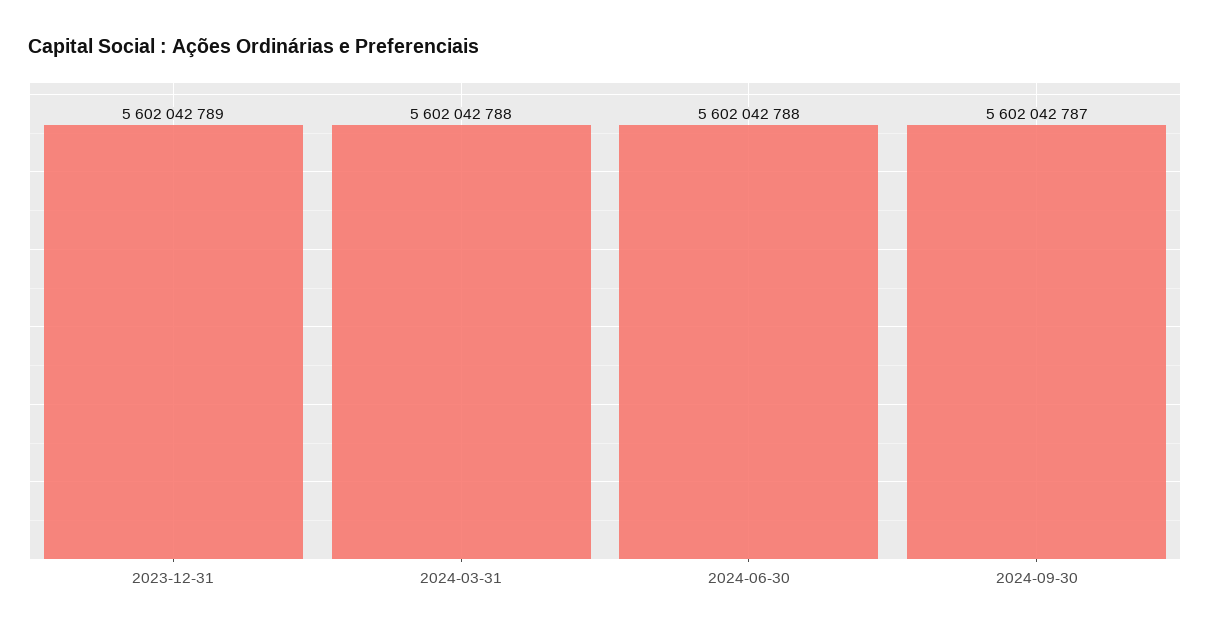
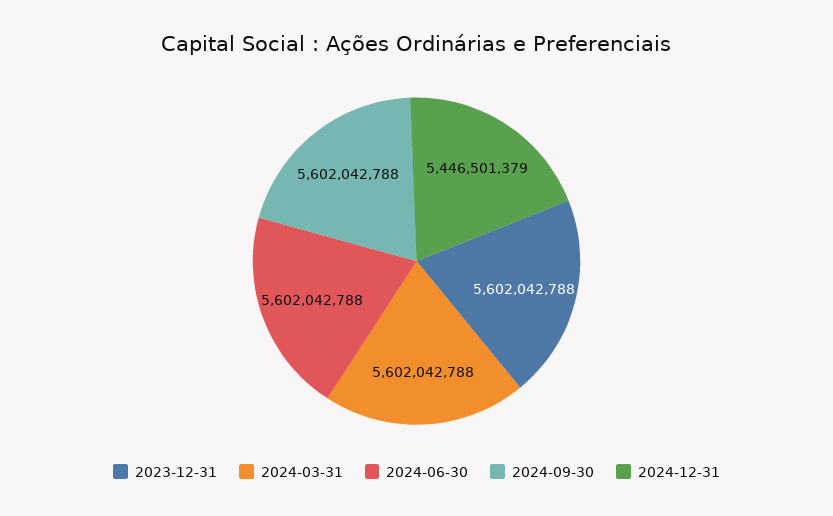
2023-12-31: 5602042789 -> 5602042788
2024-09-30: 5602042787 -> 5602042788
2024-12-31: none -> 5446501379

